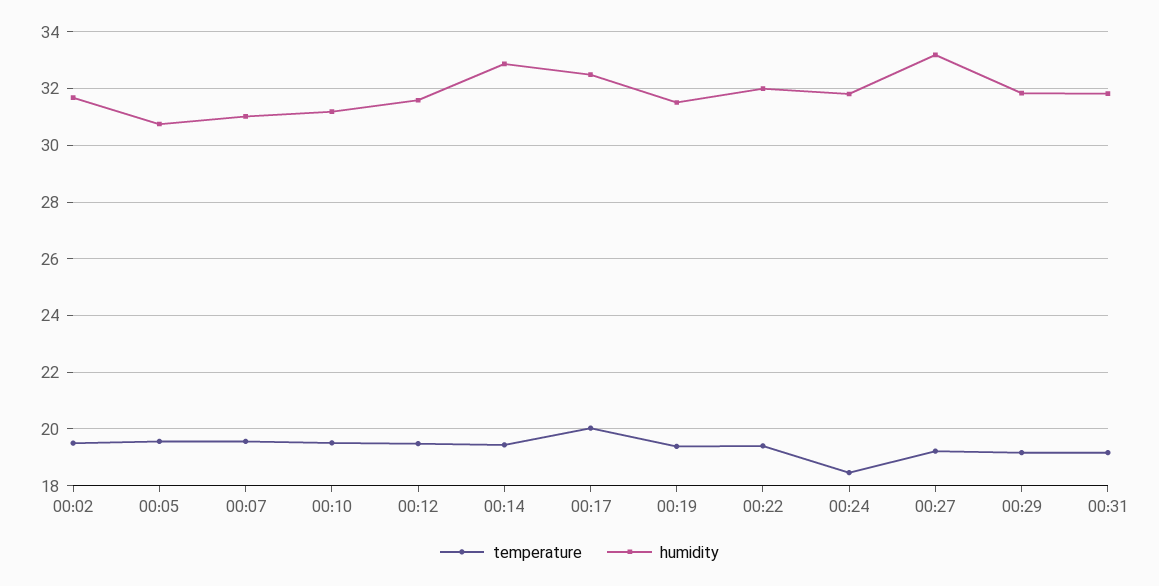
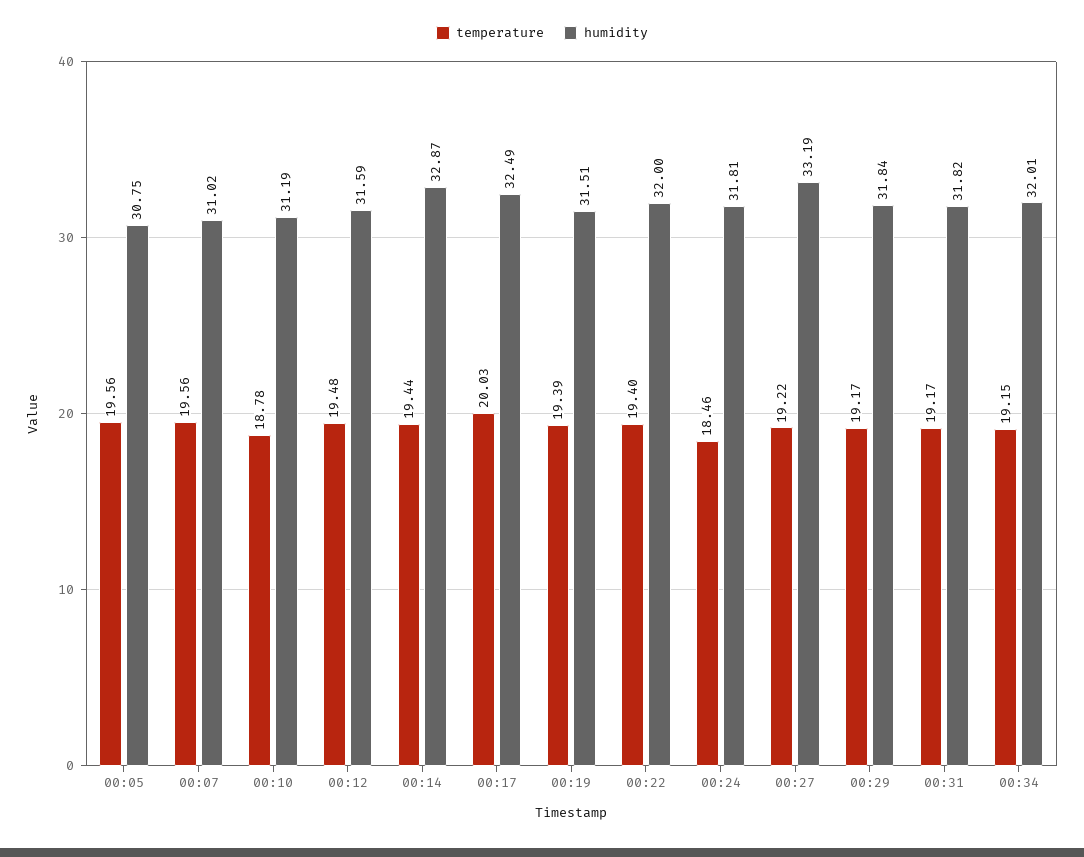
temperature, 00:02: 19.5 -> none
humidity, 00:02: 31.75 -> none
temperature, 00:10: 19.5 -> 18.78
temperature, 00:34: none -> 19.15
humidity, 00:34: none -> 32.01

